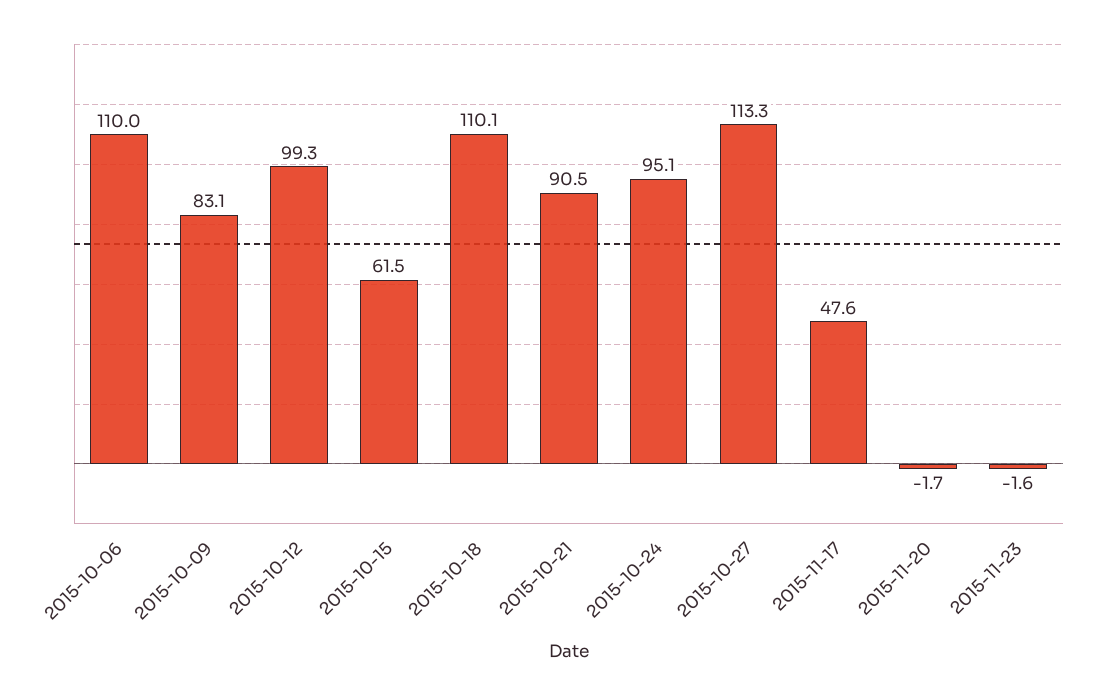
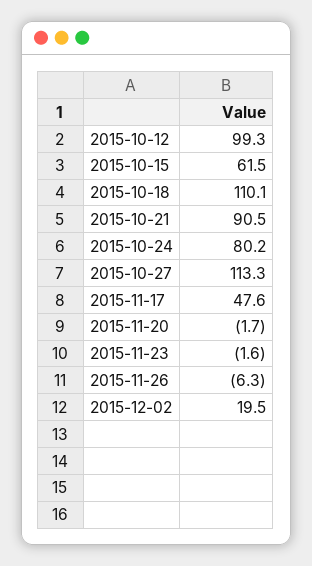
2015-10-06: 110 -> none
2015-10-09: 83.1 -> none
2015-10-24: 95.1 -> 80.2
2015-11-26: none -> -6.3
2015-12-02: none -> 19.5

